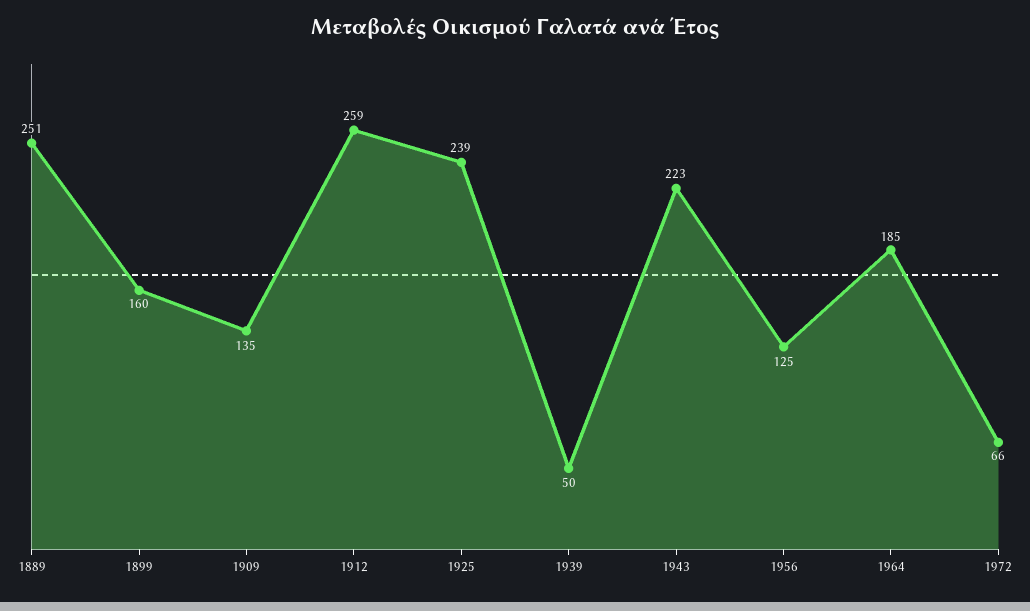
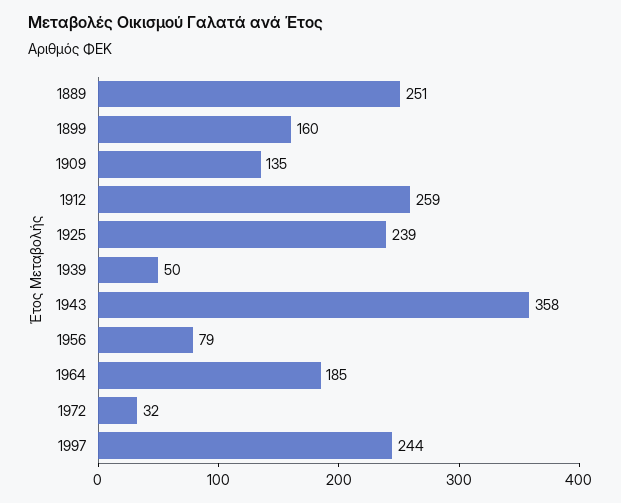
1943: 223 -> 358
1956: 125 -> 79
1972: 66 -> 32
1997: none -> 244

